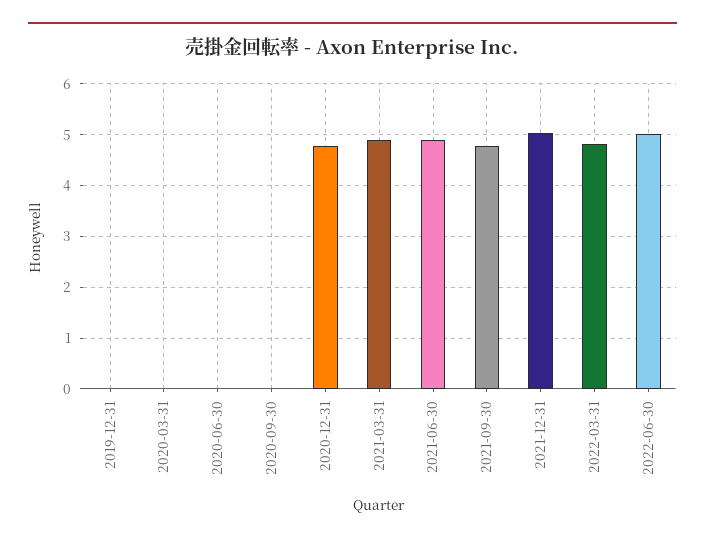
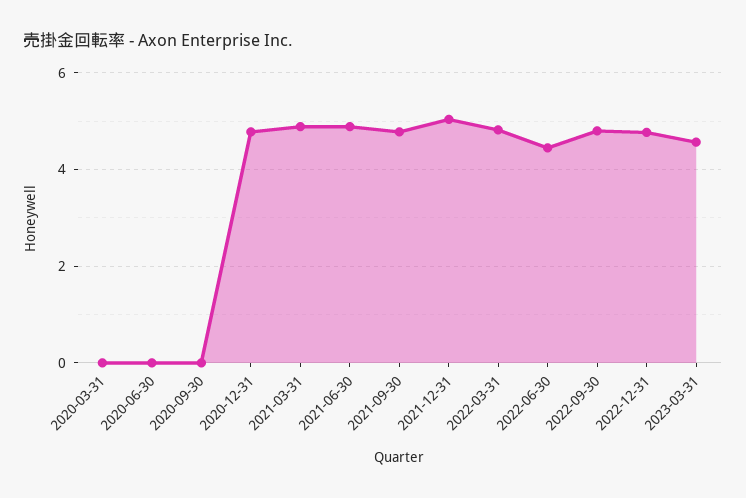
2019-12-31: 0 -> none
2022-06-30: 5 -> 4.4
2022-09-30: none -> 4.8
2022-12-31: none -> 4.8
2023-03-31: none -> 4.6

